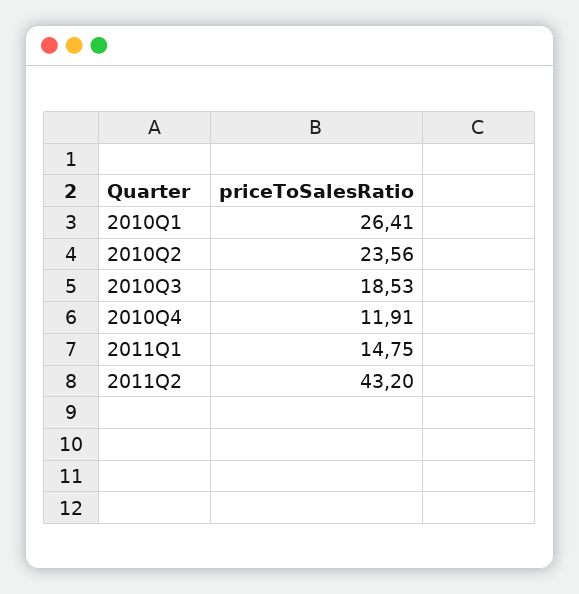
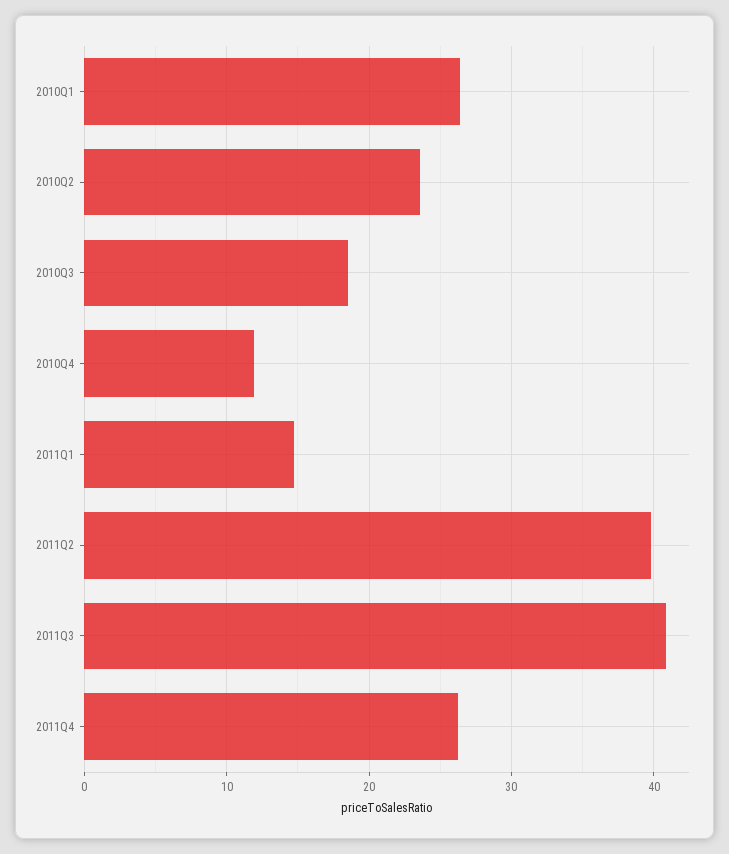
2011Q2: 43.2 -> 40
2011Q3: none -> 41
2011Q4: none -> 26

